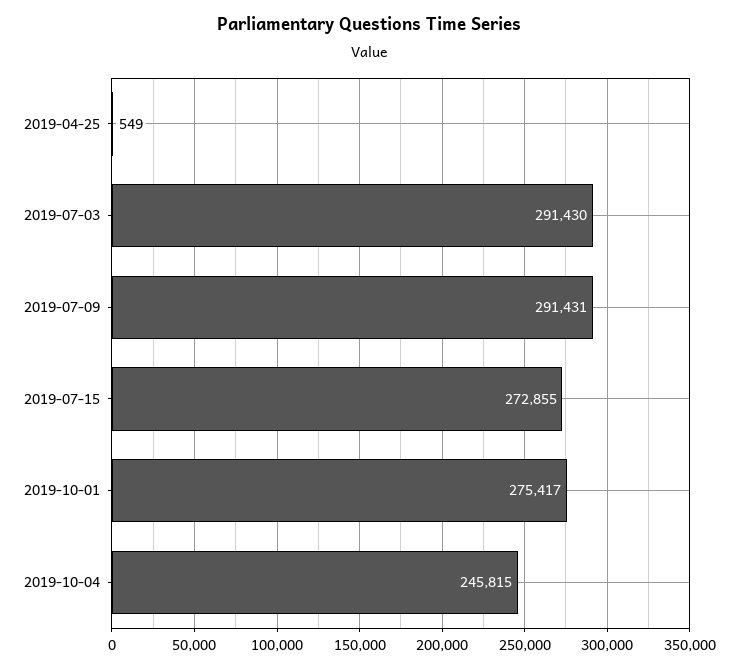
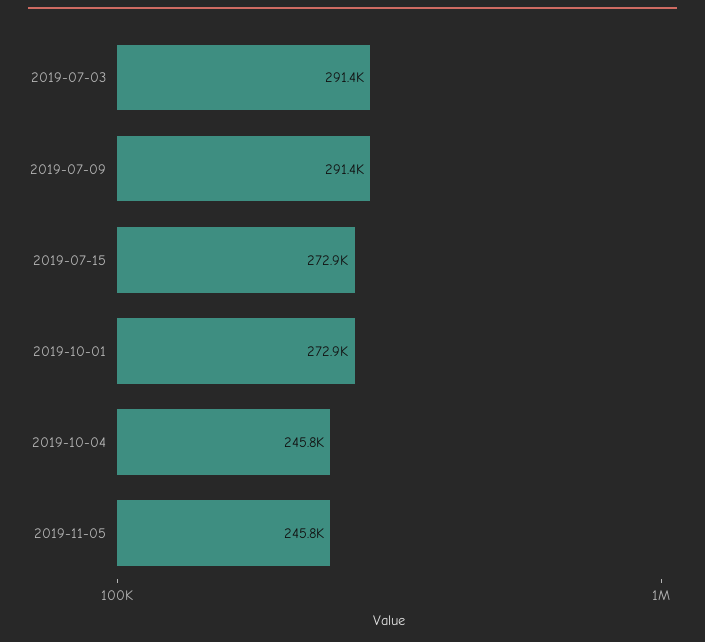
2019-04-25: 549 -> none
2019-10-01: 275417 -> 272900
2019-11-05: none -> 245800

